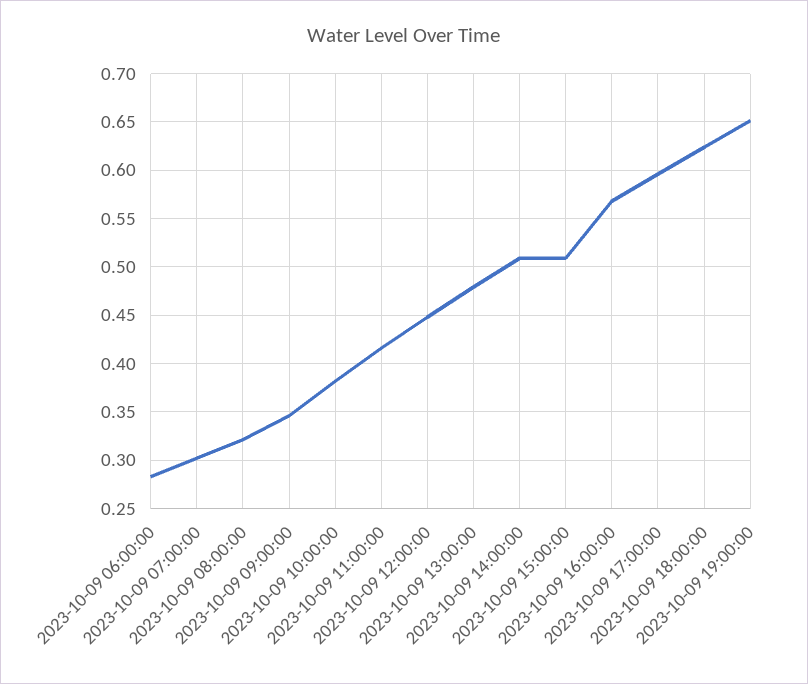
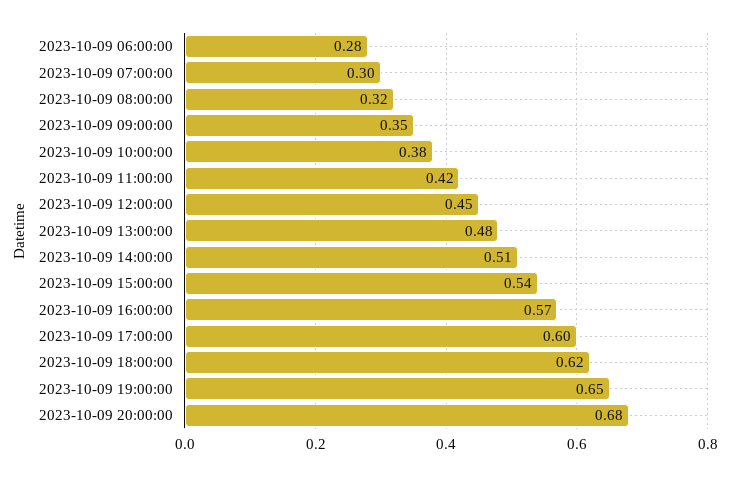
2023-10-09 15:00:00: 0.51 -> 0.54
2023-10-09 20:00:00: none -> 0.68

